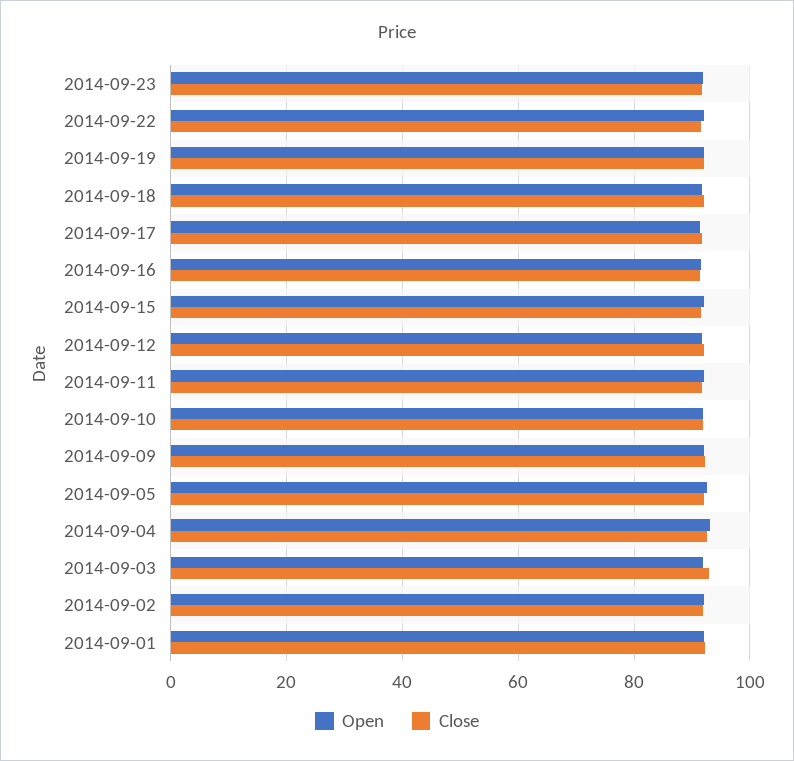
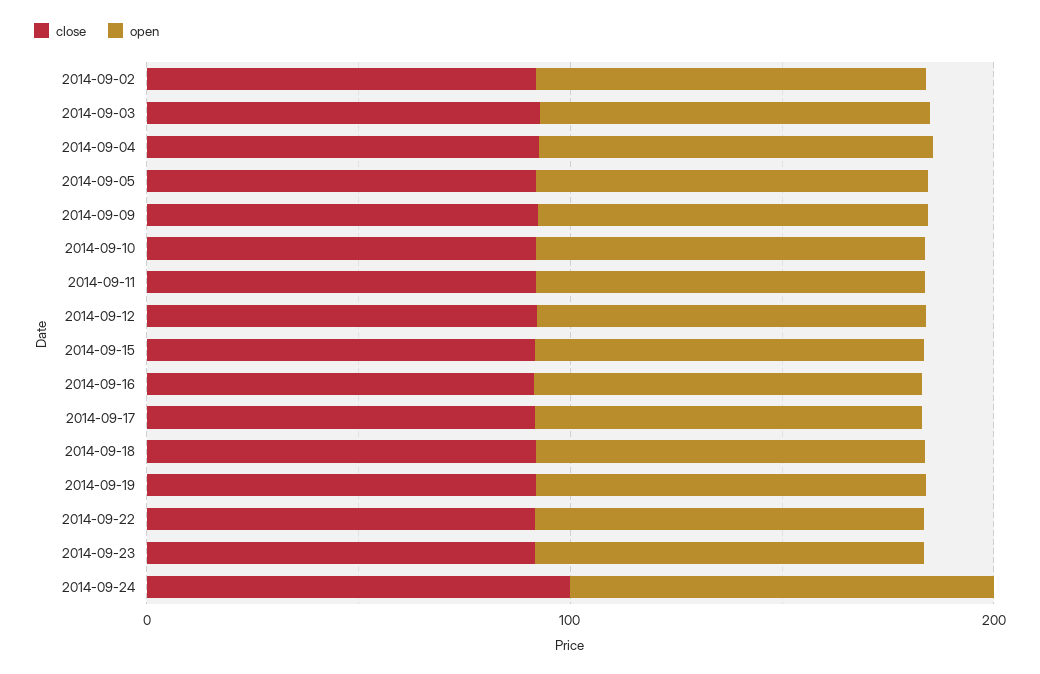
Open, 2014-09-01: 92 -> none
Close, 2014-09-01: 92 -> none
Close, 2014-09-24: none -> 100
Open, 2014-09-24: none -> 100

